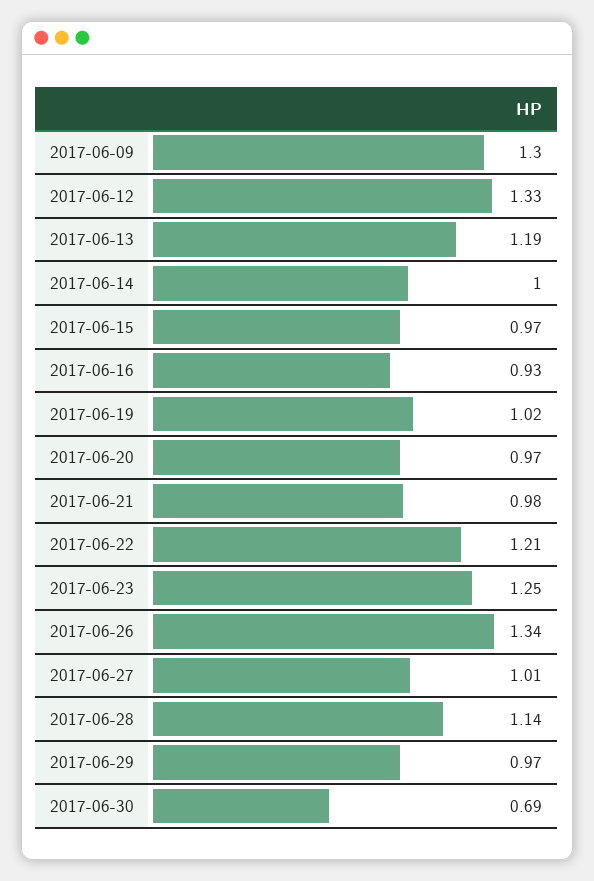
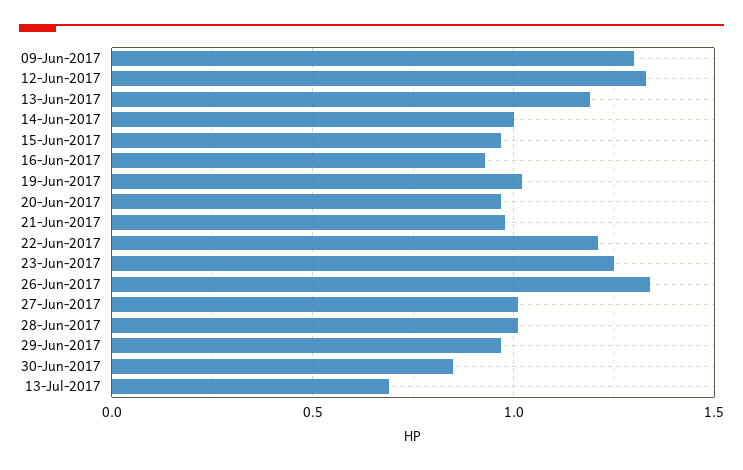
2017-06-28: 1.14 -> 1
2017-06-30: 0.69 -> 0.85
13-Jul-2017: none -> 0.7

